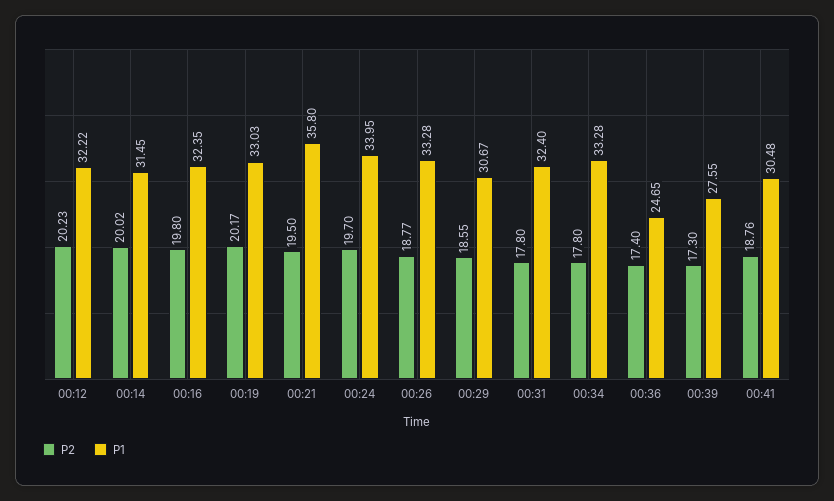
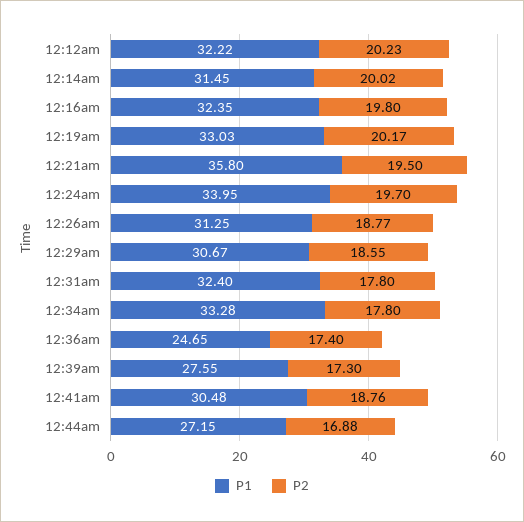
P1, 00:26: 33.28 -> 31.25
P1, 12:44am: none -> 27.15
P2, 12:44am: none -> 16.88

